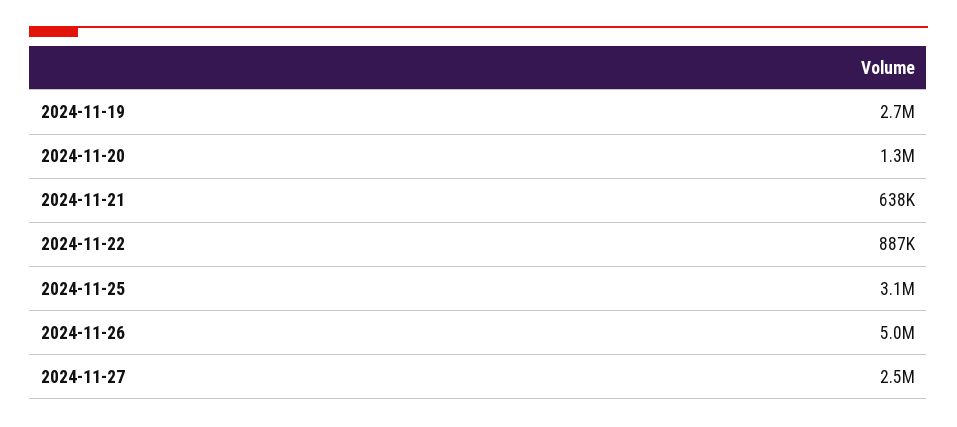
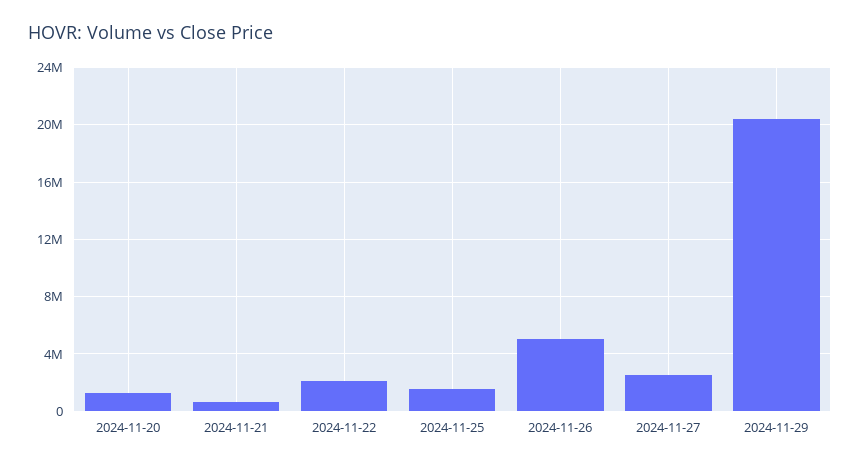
2024-11-19: 2700000 -> none
2024-11-22: 887000 -> 2000000
2024-11-25: 3100000 -> 1500000
2024-11-29: none -> 20500000

